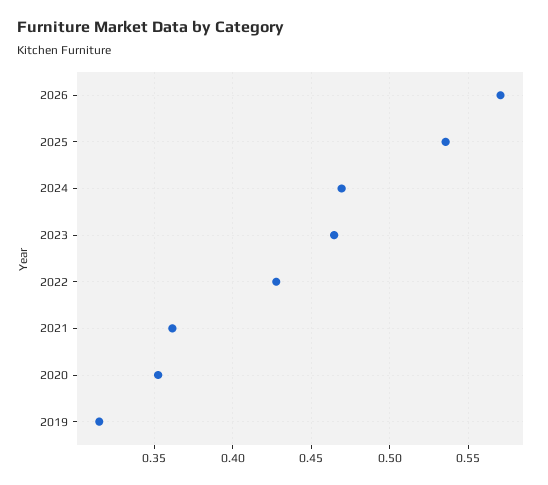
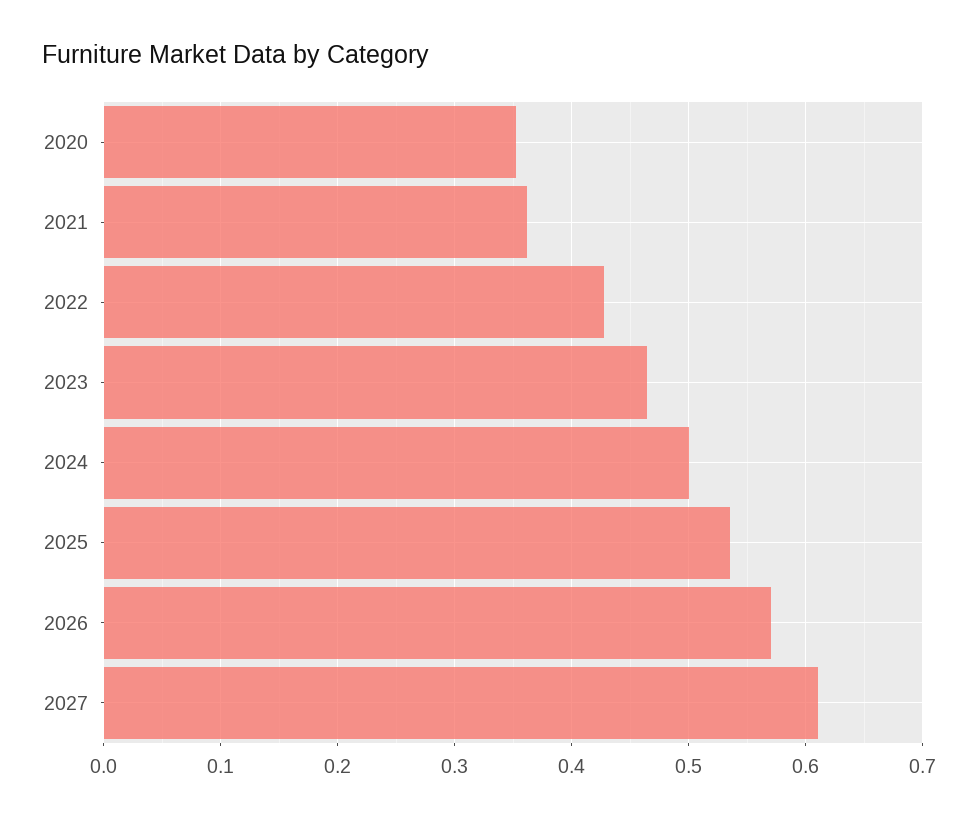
2024: 0.47 -> 0.5
2019: 0.315 -> none
2027: none -> 0.61

